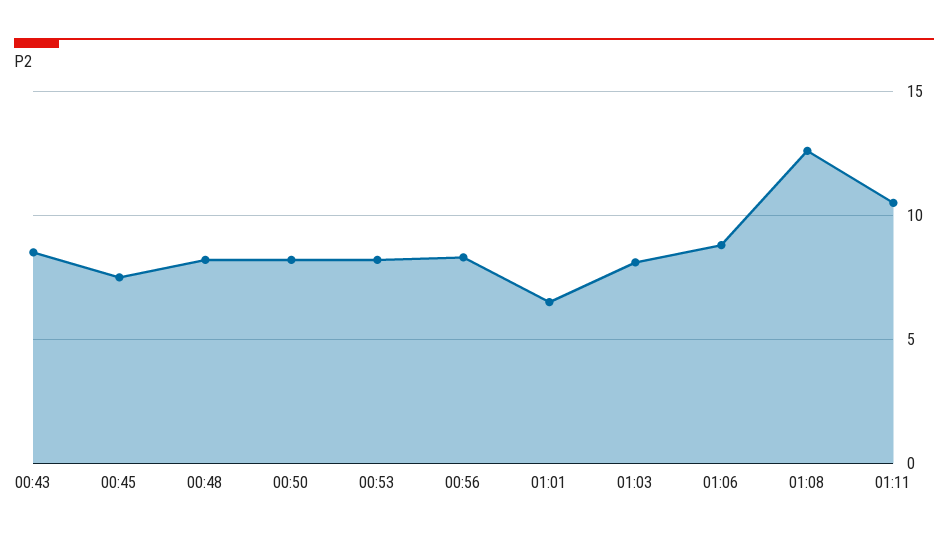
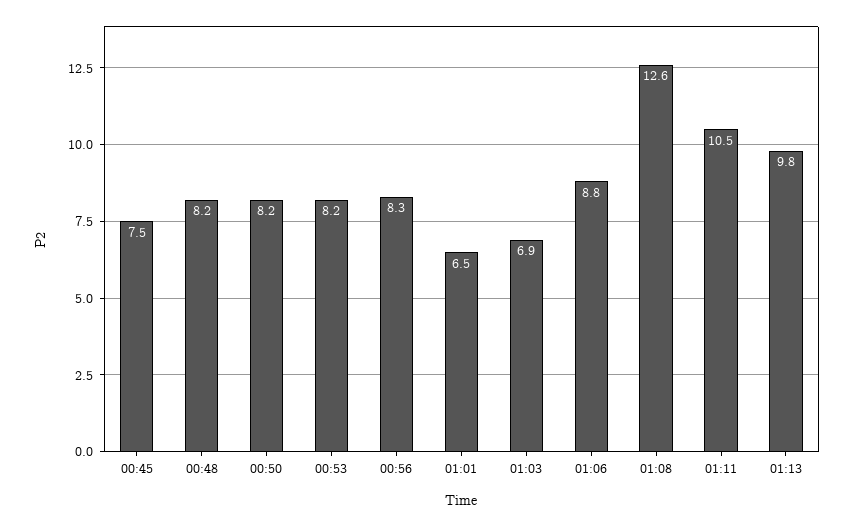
00:43: 8.5 -> none
01:03: 8 -> 6.9
01:13: none -> 9.8

